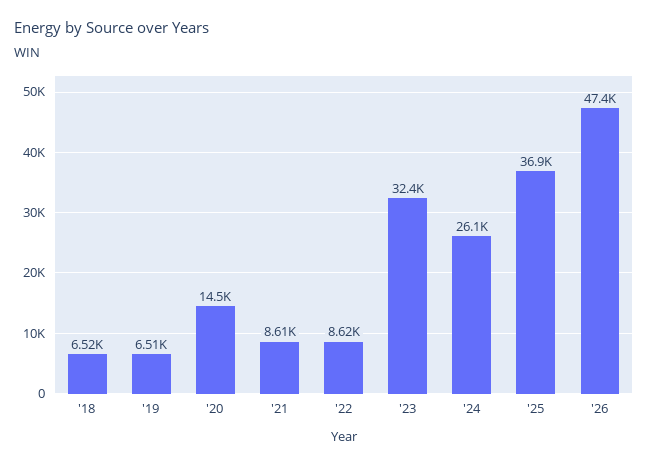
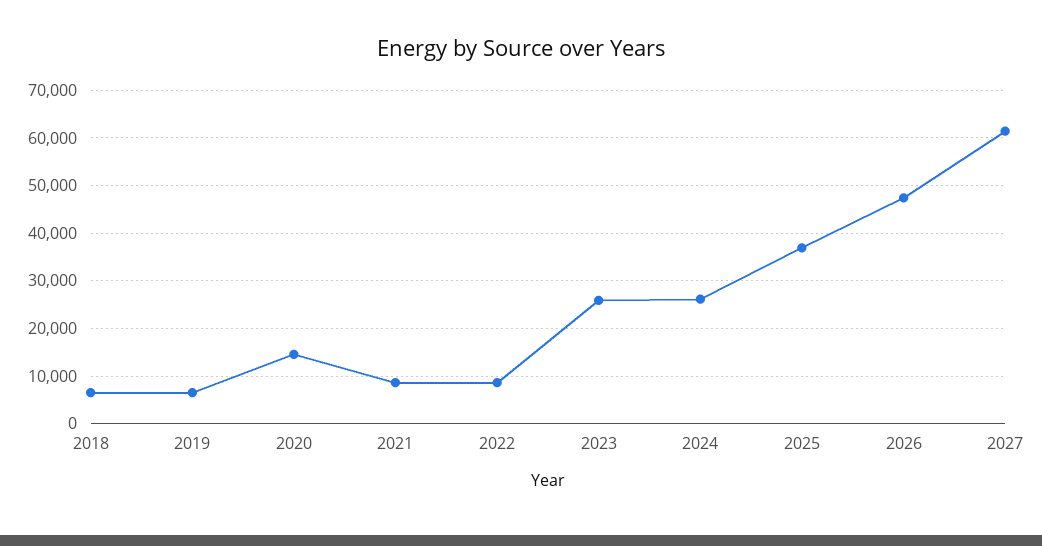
'23: 32400 -> 26000
2027: none -> 62000

